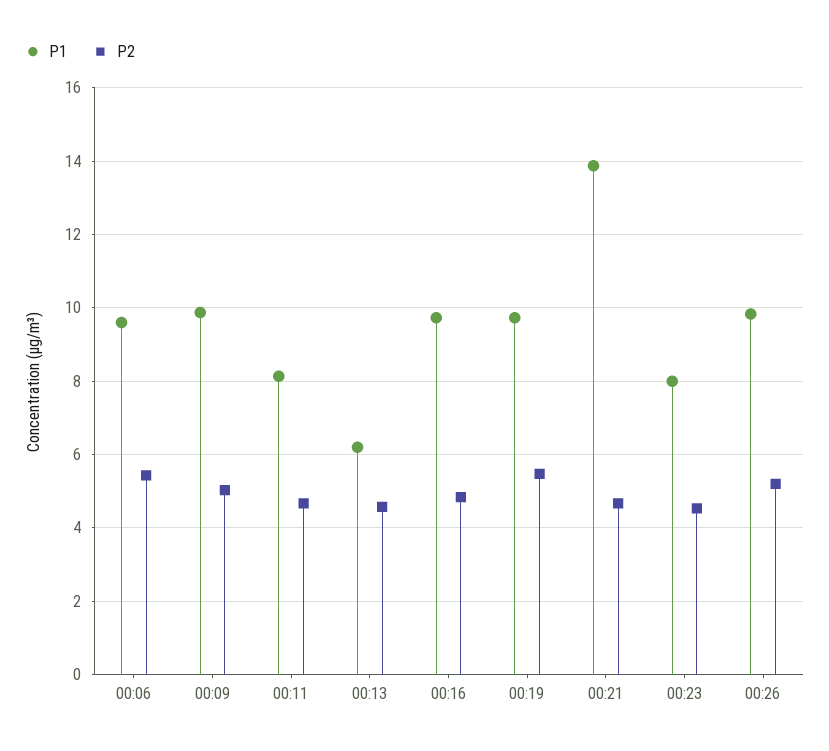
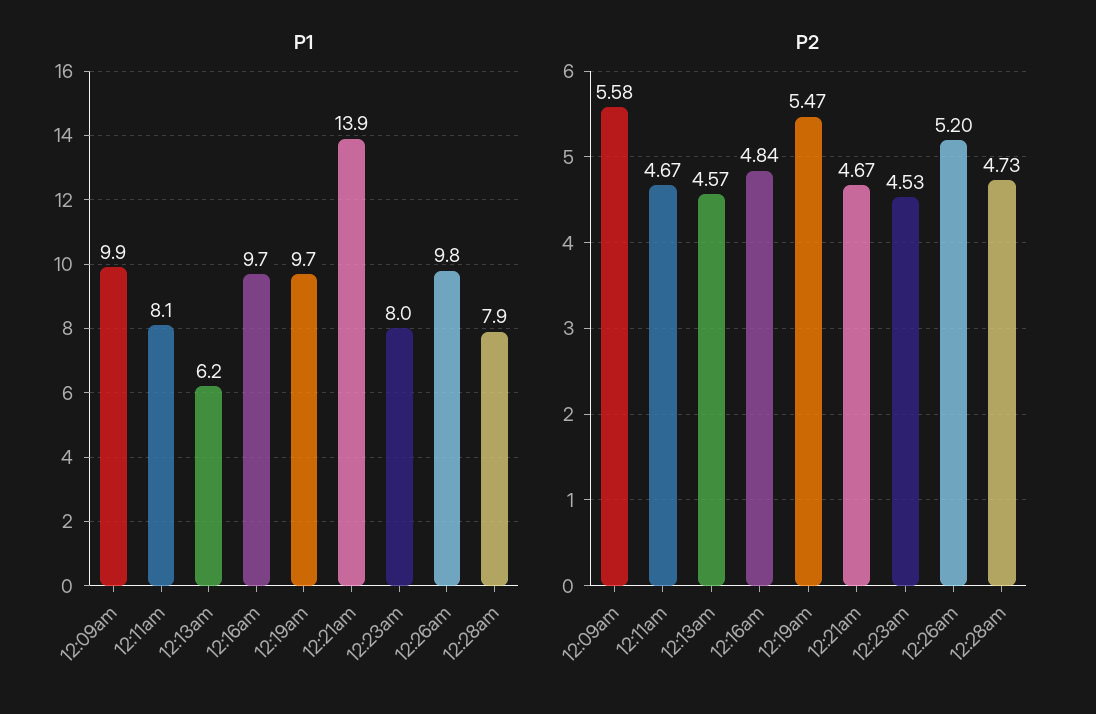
P1, 00:06: 9.6 -> none
P2, 00:06: 5.4 -> none
P2, 00:09: 5 -> 5.58
P1, 12:28am: none -> 7.9
P2, 12:28am: none -> 4.73

